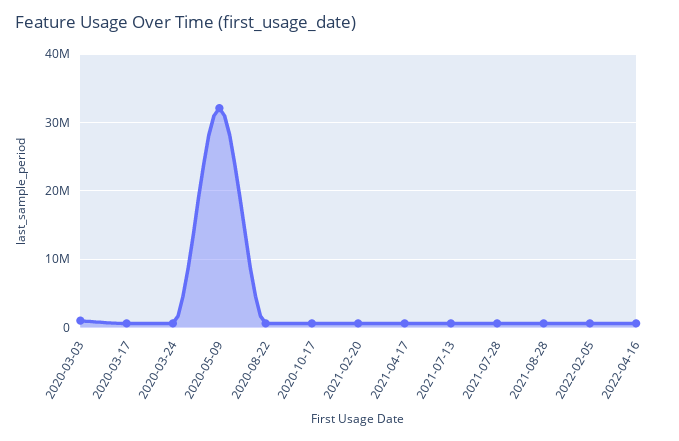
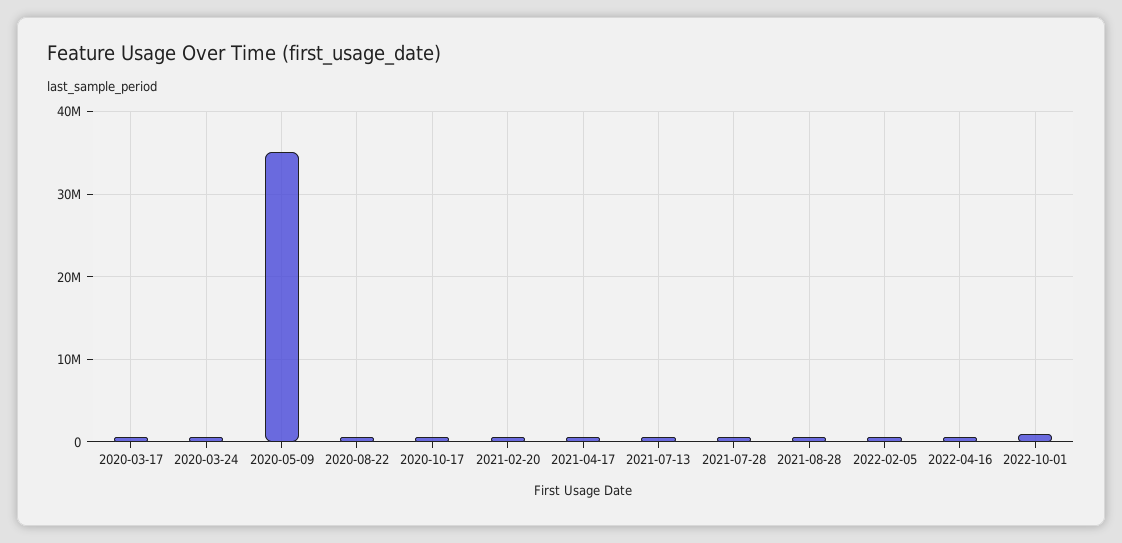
2020-03-03: 1000000 -> none
2020-05-09: 32000000 -> 35000000
2022-10-01: none -> 1000000

